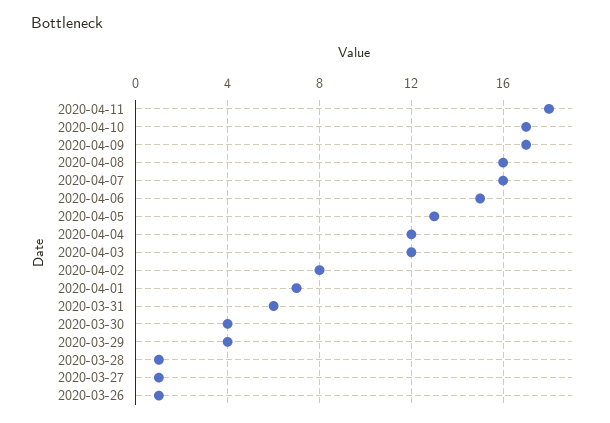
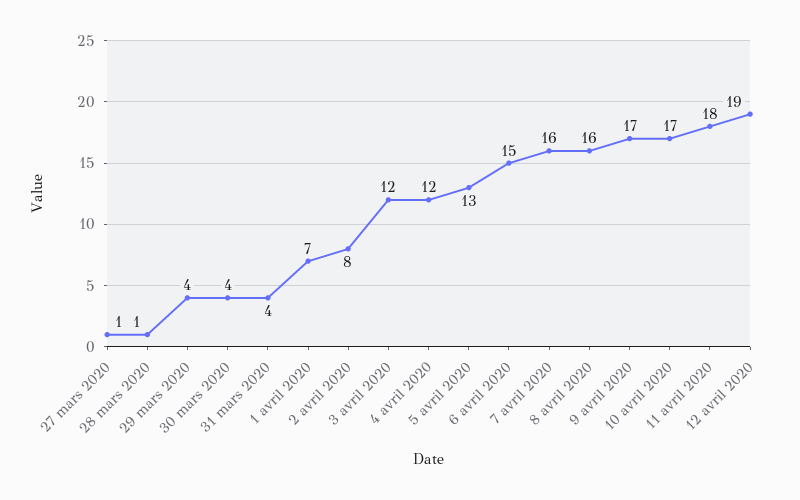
2020-03-31: 6 -> 4
2020-03-26: 1 -> none
12 avril 2020: none -> 19

